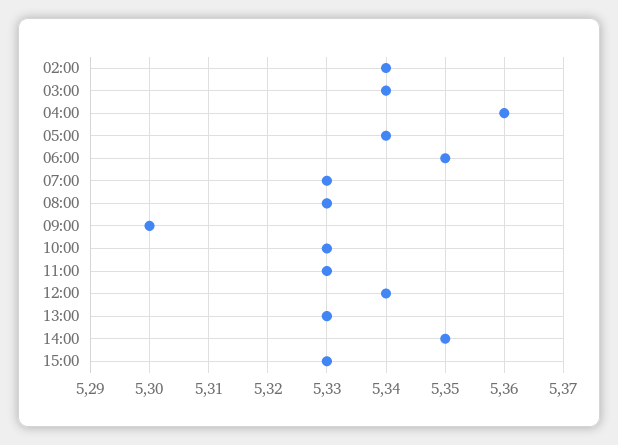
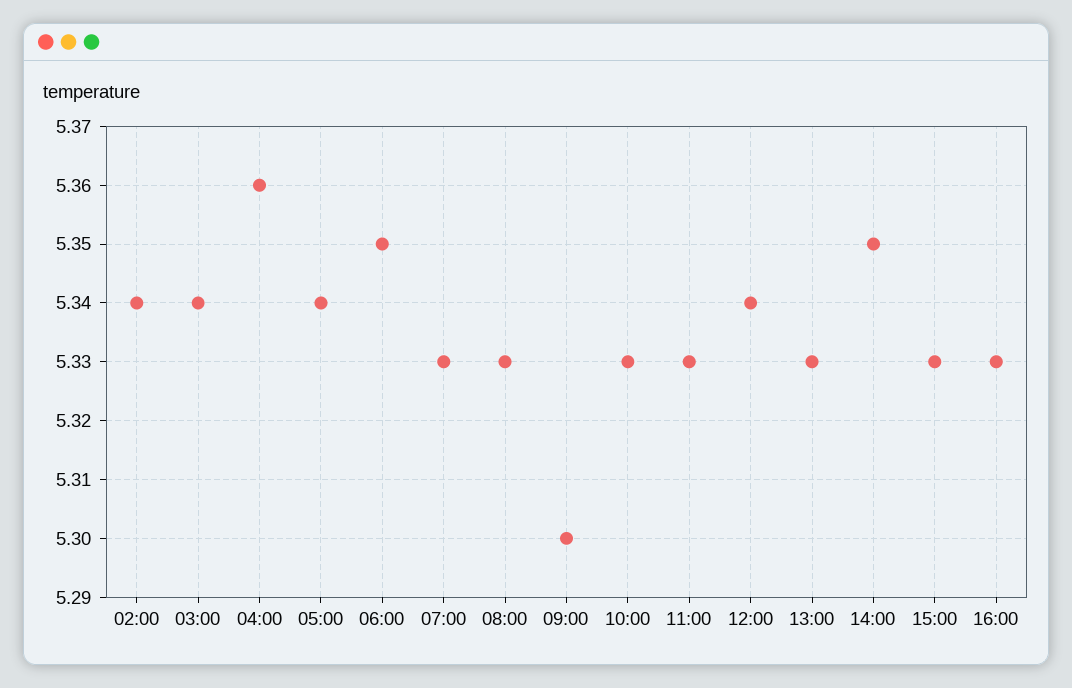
16:00: none -> 5.33

